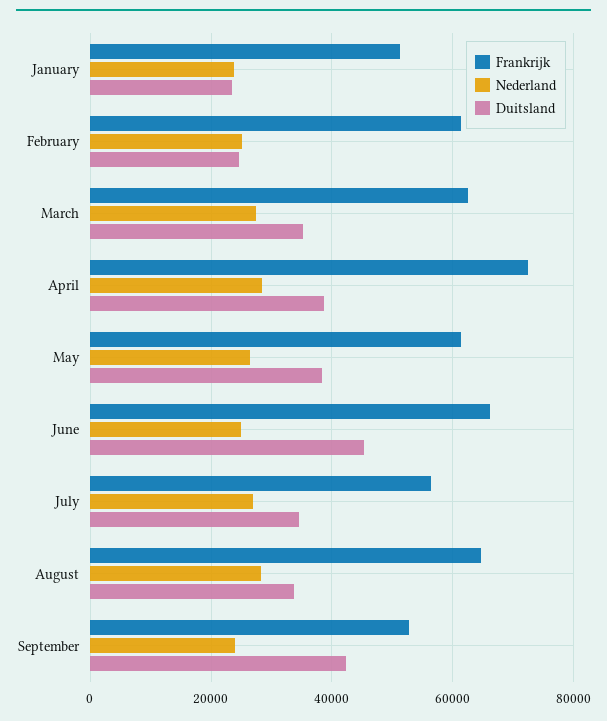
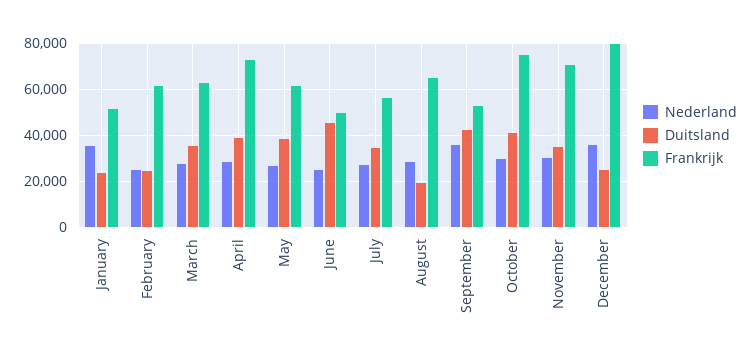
Nederland, January: 24000 -> 35000
Frankrijk, June: 66000 -> 50000
Duitsland, August: 34000 -> 20000
Nederland, September: 24000 -> 35000
Nederland, October: none -> 30000
Duitsland, October: none -> 40000
Frankrijk, October: none -> 75000
Nederland, November: none -> 30000
Duitsland, November: none -> 35000
Frankrijk, November: none -> 70000
Nederland, December: none -> 35000
Duitsland, December: none -> 25000
Frankrijk, December: none -> 80000

